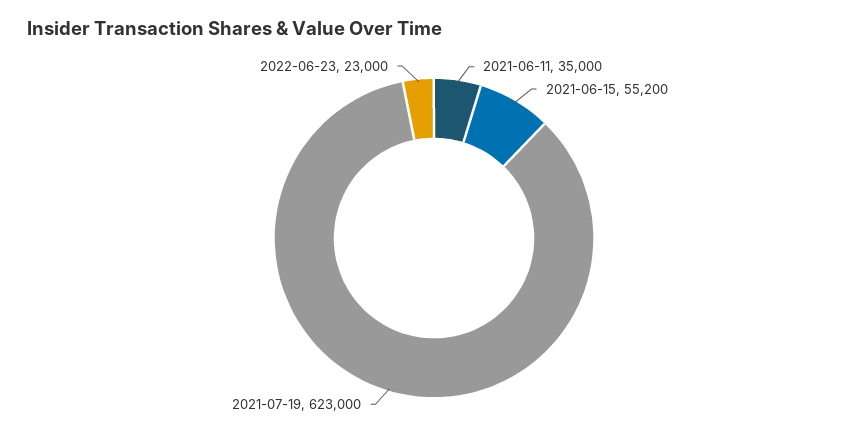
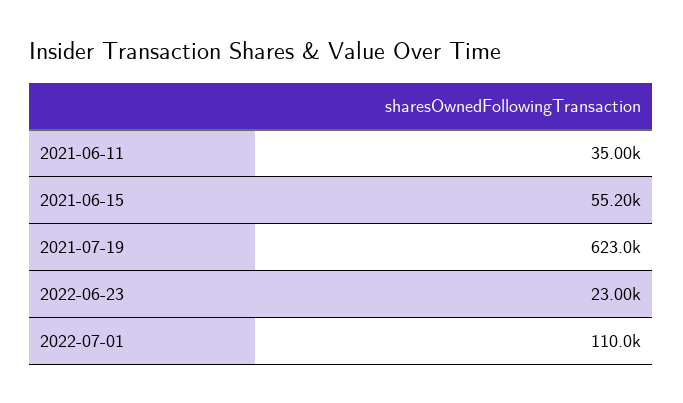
2022-07-01: none -> 110000

